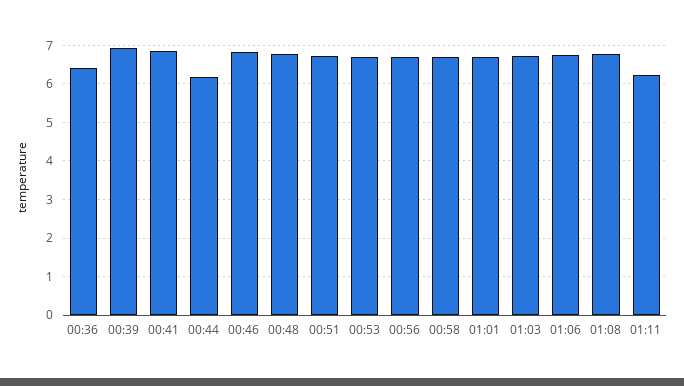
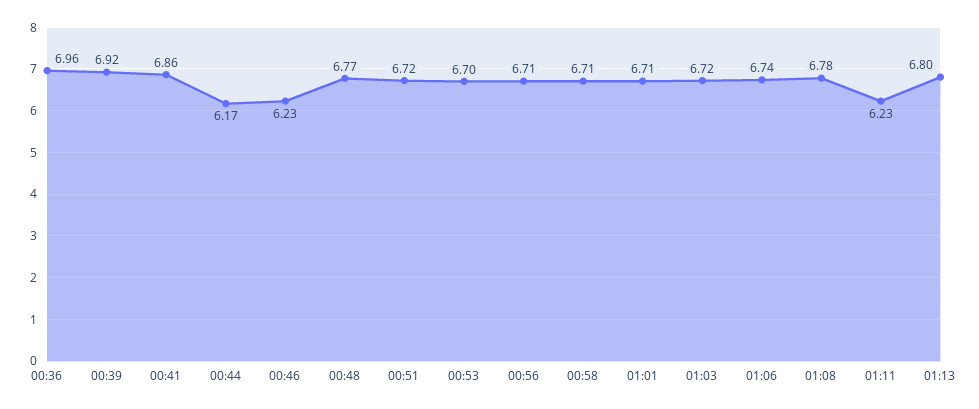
00:36: 6.4 -> 6.96
00:46: 6.8 -> 6.23
01:13: none -> 6.8

